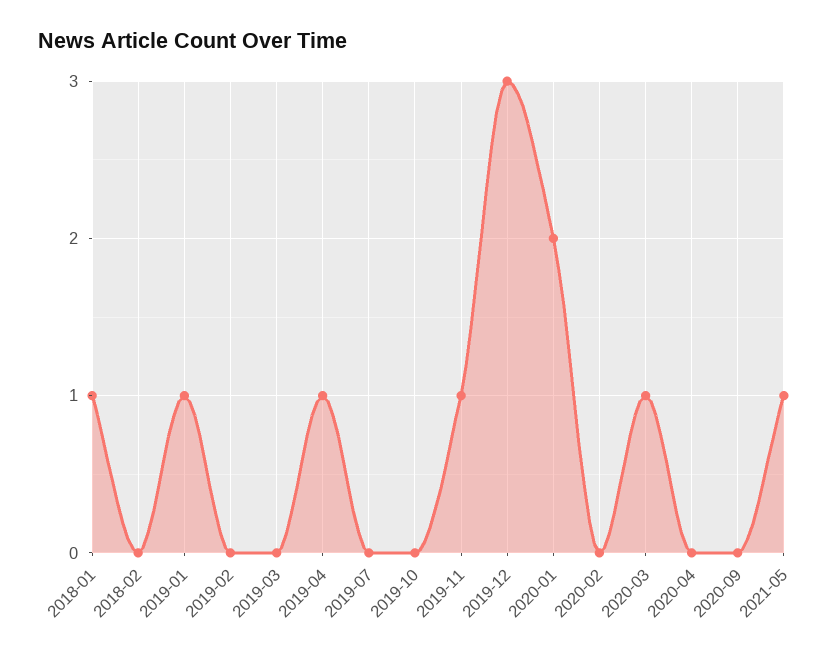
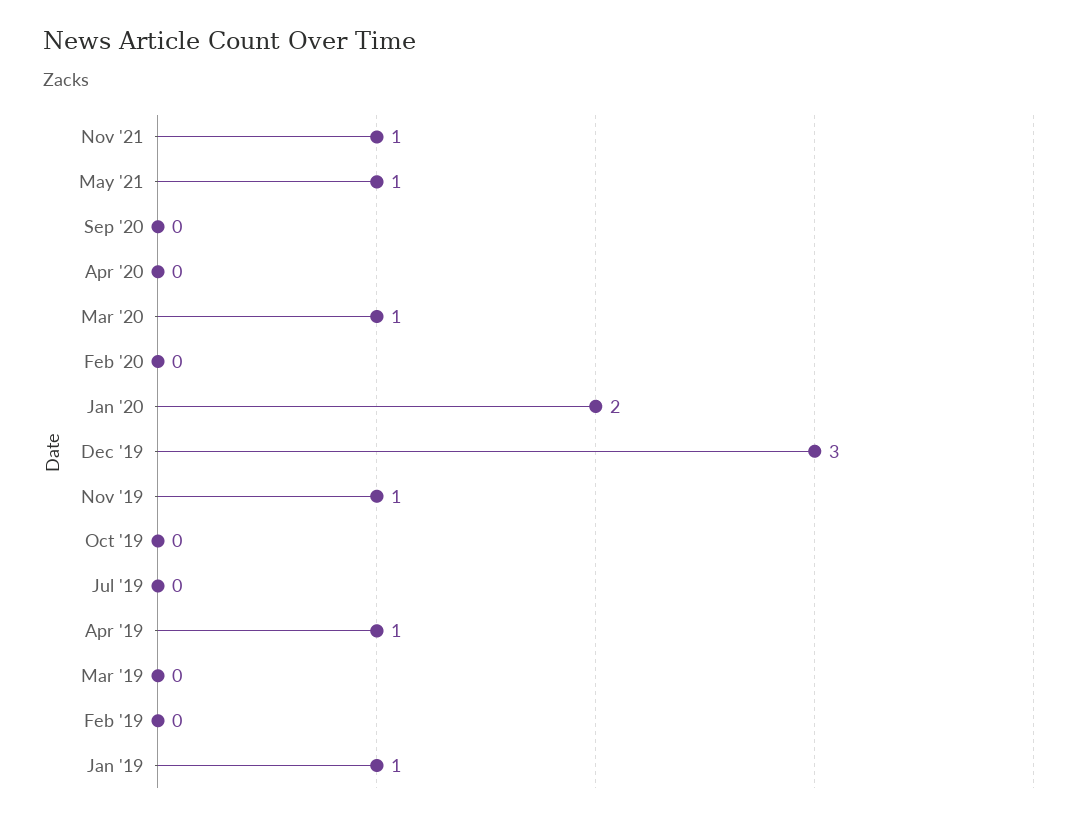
2018-01: 1 -> none
2018-02: 0 -> none
Nov '21: none -> 1

